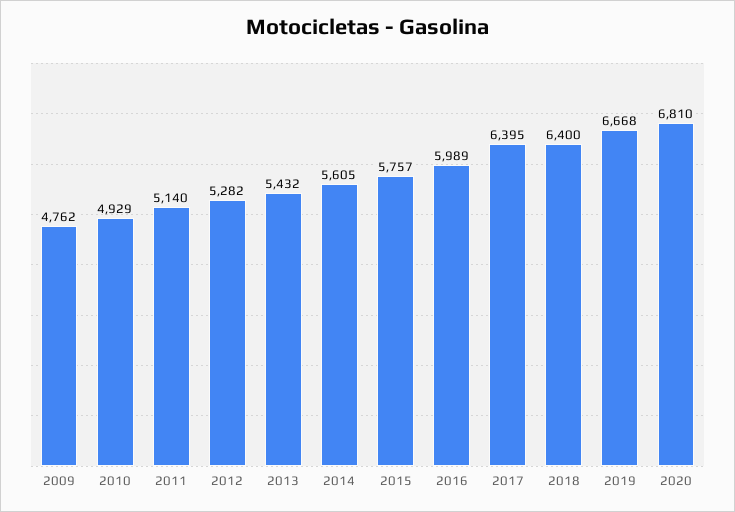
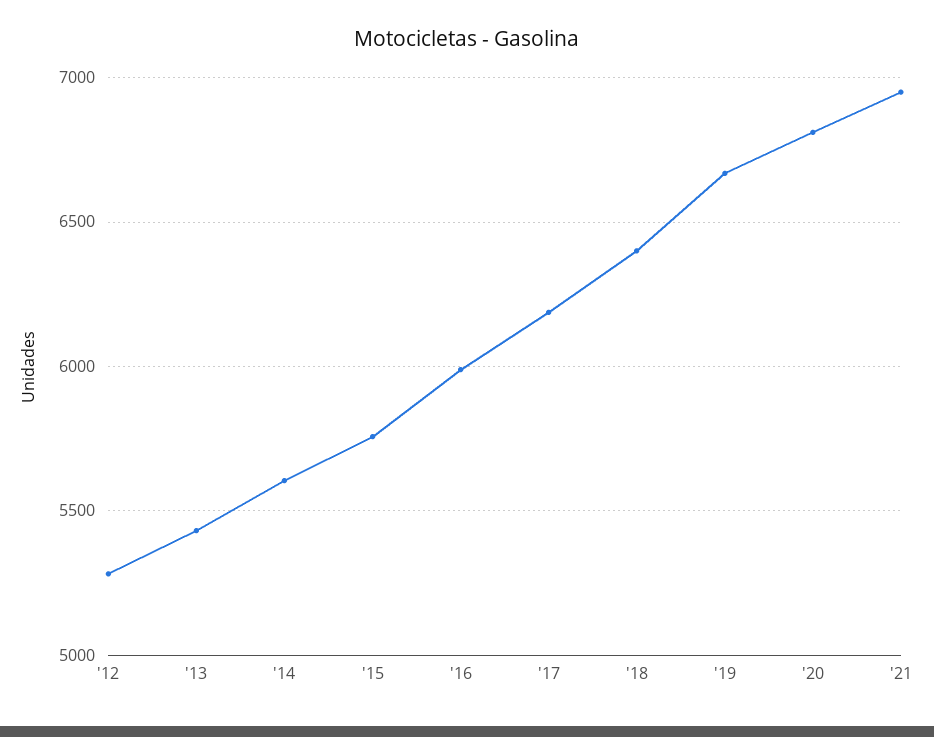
2009: 4762 -> none
2010: 4929 -> none
2011: 5140 -> none
2017: 6395 -> 6200
'21: none -> 6950

